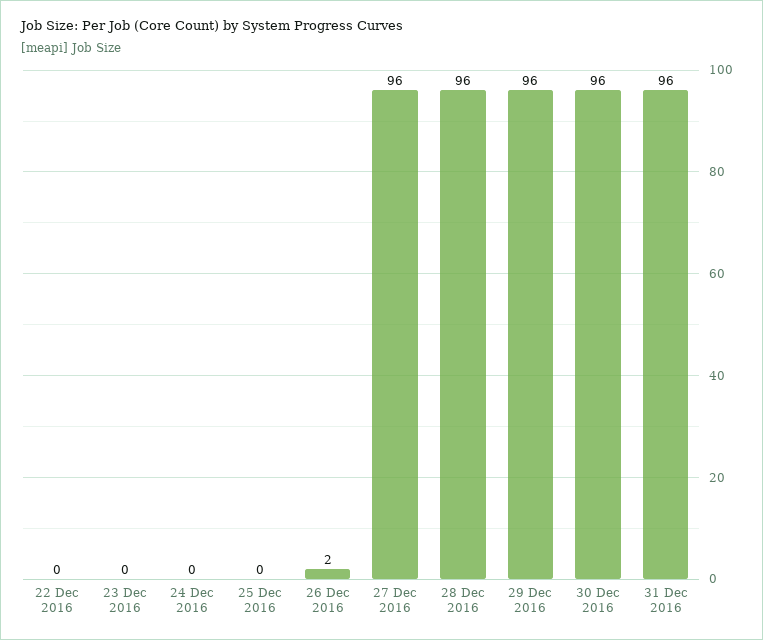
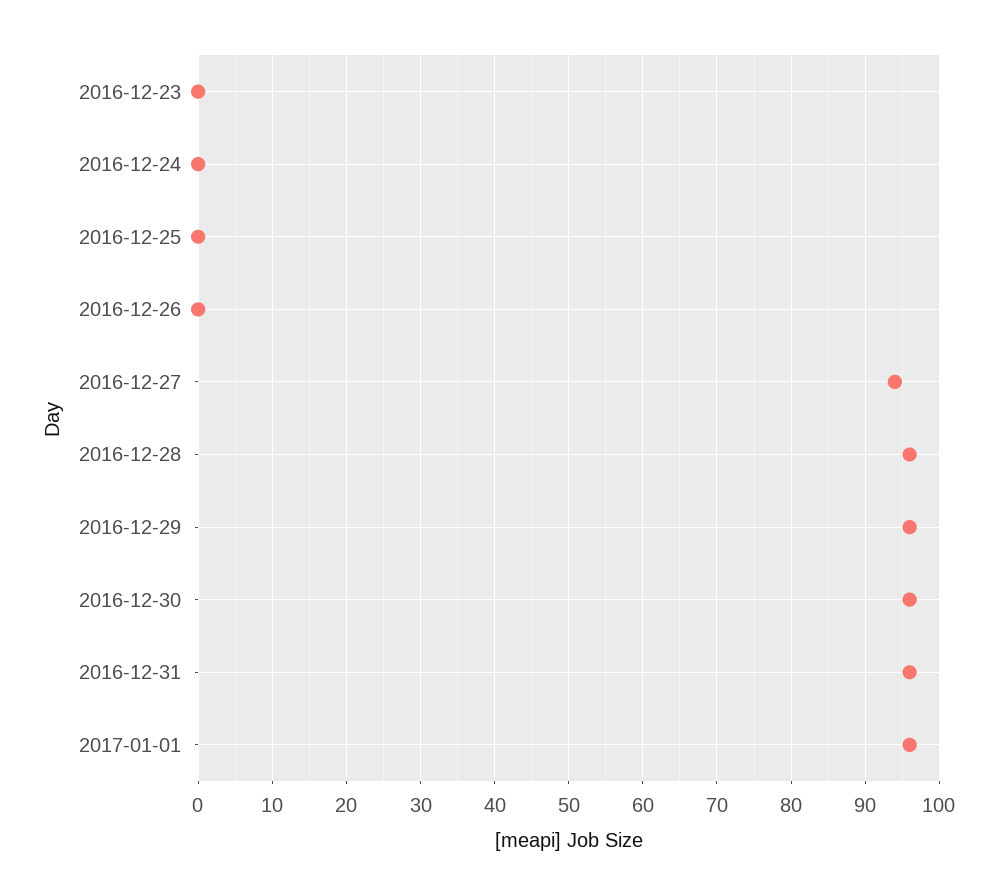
22 Dec 2016: 0 -> none
26 Dec 2016: 2 -> 0
27 Dec 2016: 96 -> 94
2017-01-01: none -> 96

